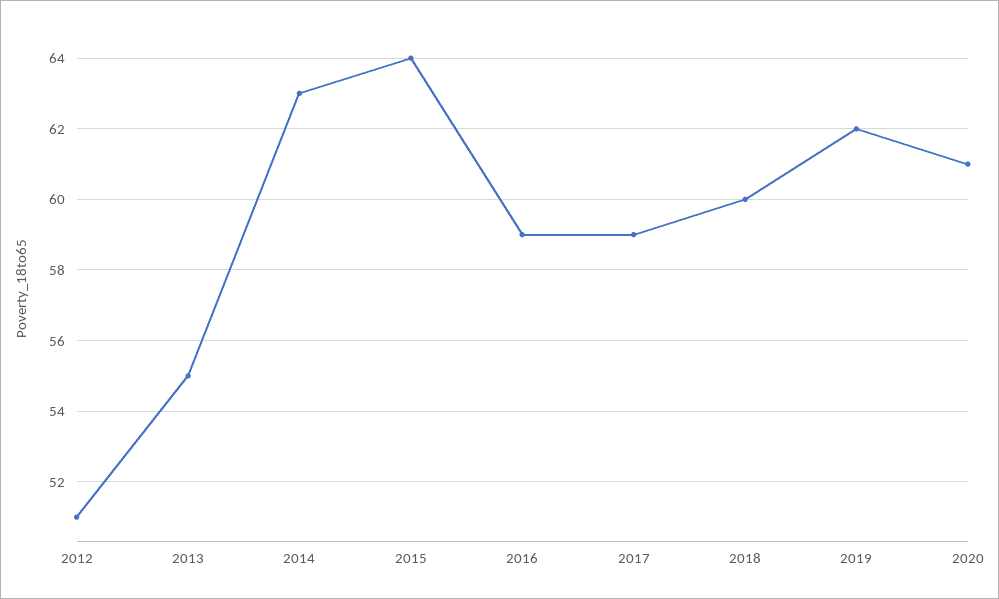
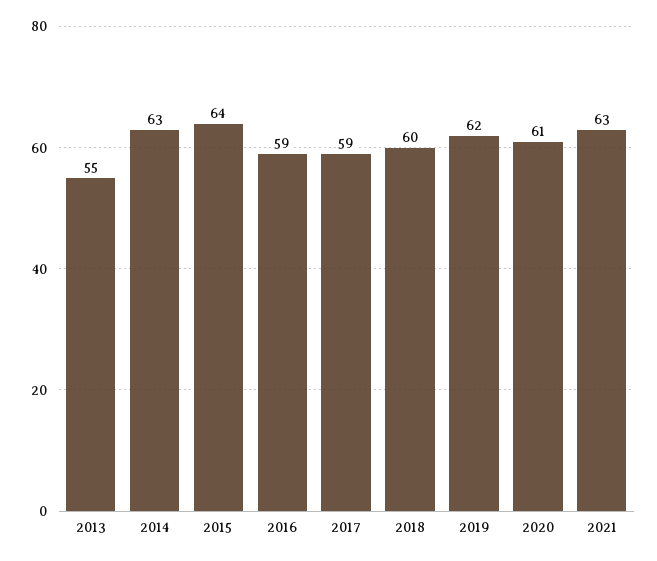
2012: 51 -> none
2021: none -> 63

